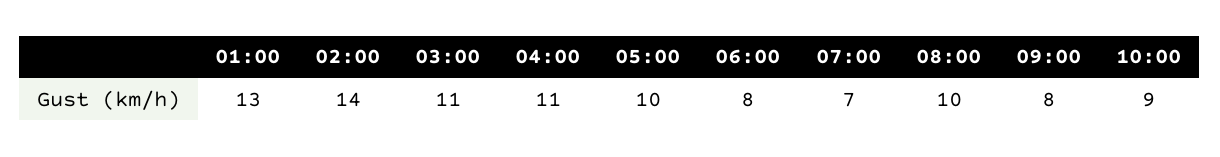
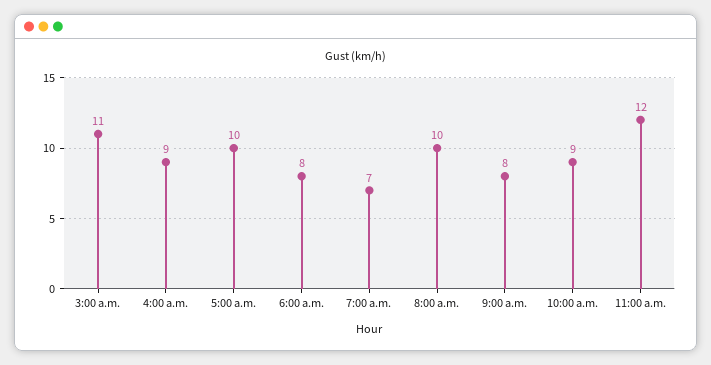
01:00: 13 -> none
02:00: 14 -> none
04:00: 11 -> 9
11:00 a.m.: none -> 12

